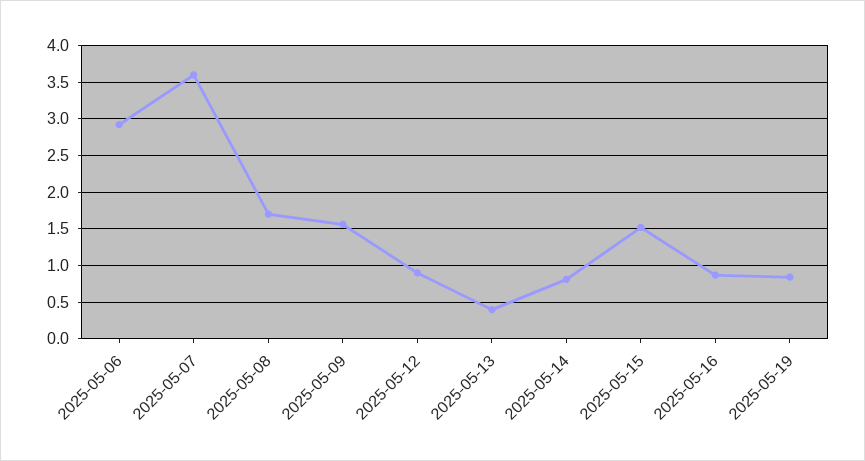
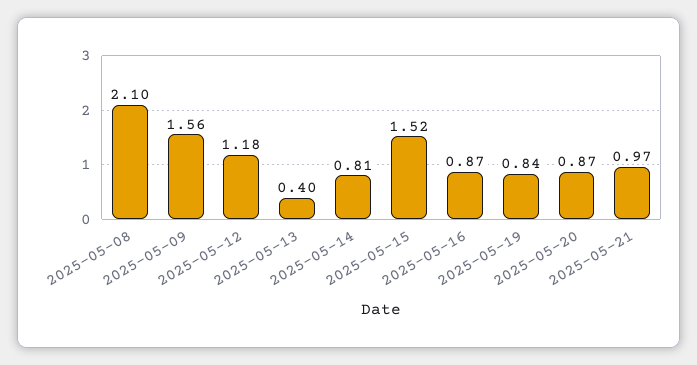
2025-05-06: 2.9 -> none
2025-05-07: 3.6 -> none
2025-05-08: 1.7 -> 2.1
2025-05-12: 0.9 -> 1.18
2025-05-20: none -> 0.87
2025-05-21: none -> 0.97

